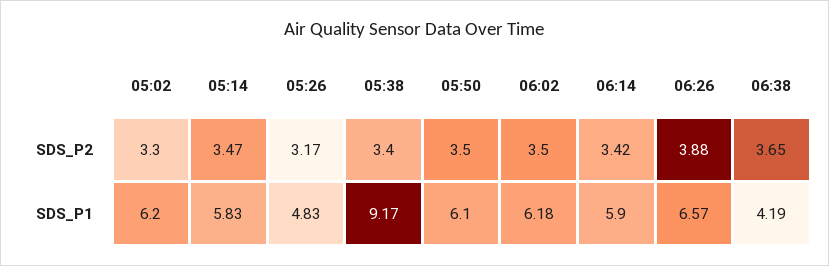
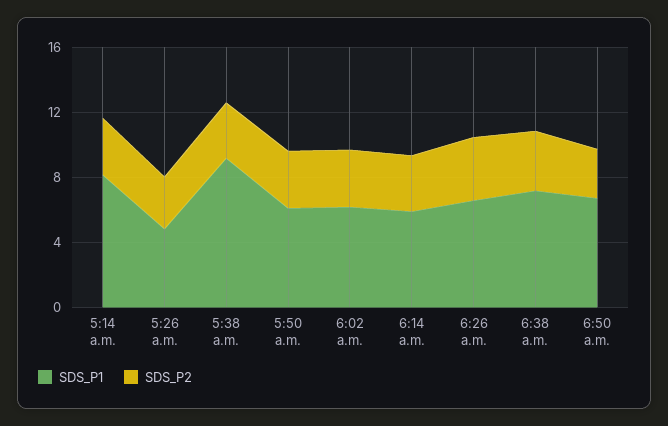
SDS_P2, 05:02: 3.3 -> none
SDS_P1, 05:02: 6.2 -> none
SDS_P1, 05:14: 5.83 -> 8
SDS_P1, 06:38: 4.19 -> 7
SDS_P1, 6:50 a.m.: none -> 7
SDS_P2, 6:50 a.m.: none -> 3

